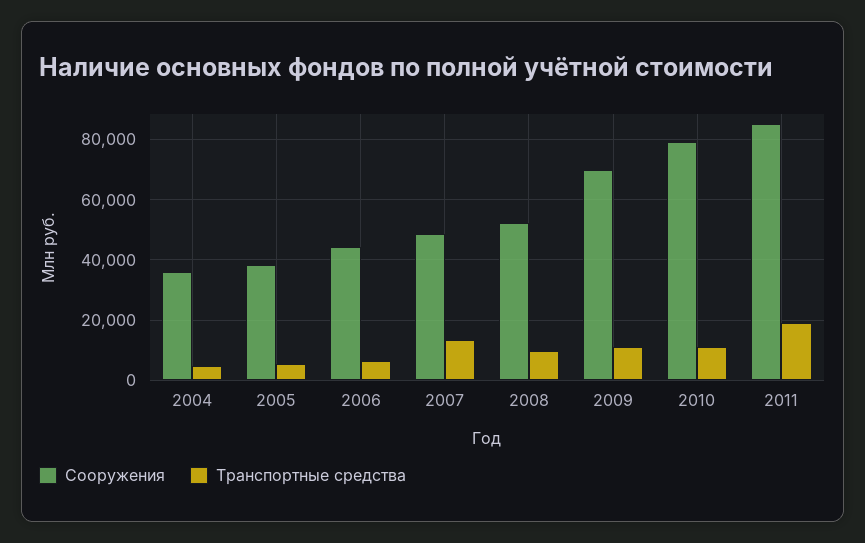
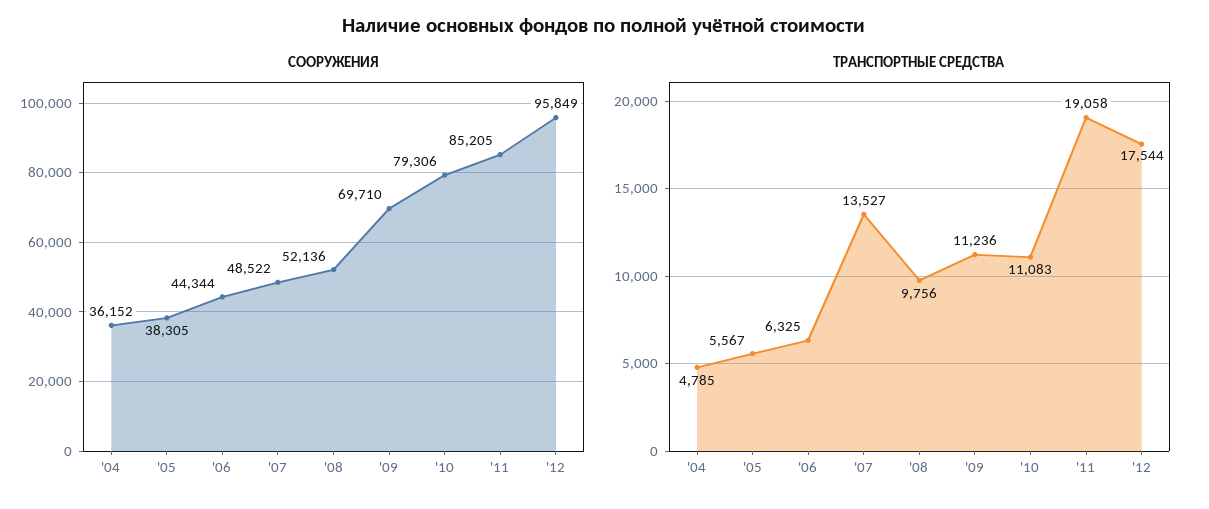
Сооружения, '12: none -> 95849
Транспортные средства, '12: none -> 17544

